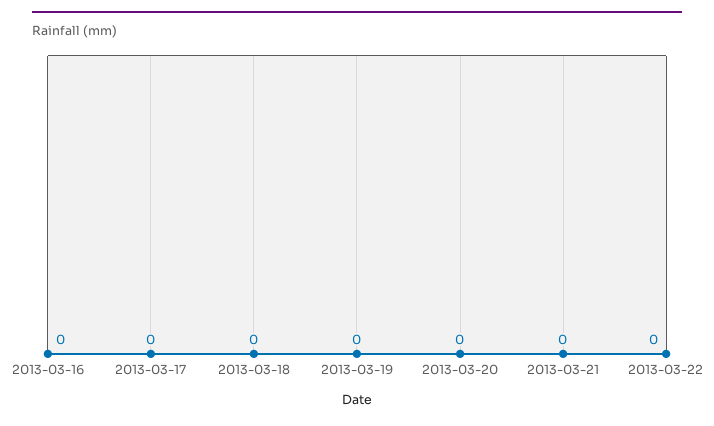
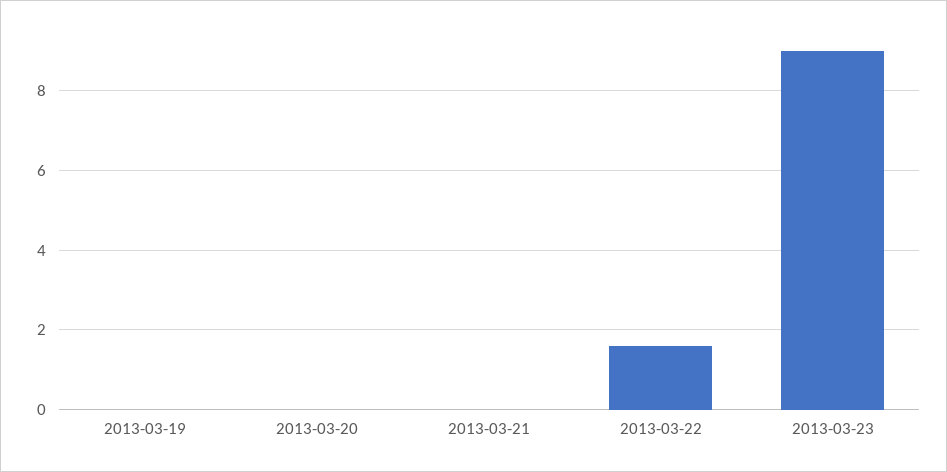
2013-03-16: 0 -> none
2013-03-17: 0 -> none
2013-03-18: 0 -> none
2013-03-22: 0 -> 1.5
2013-03-23: none -> 9

